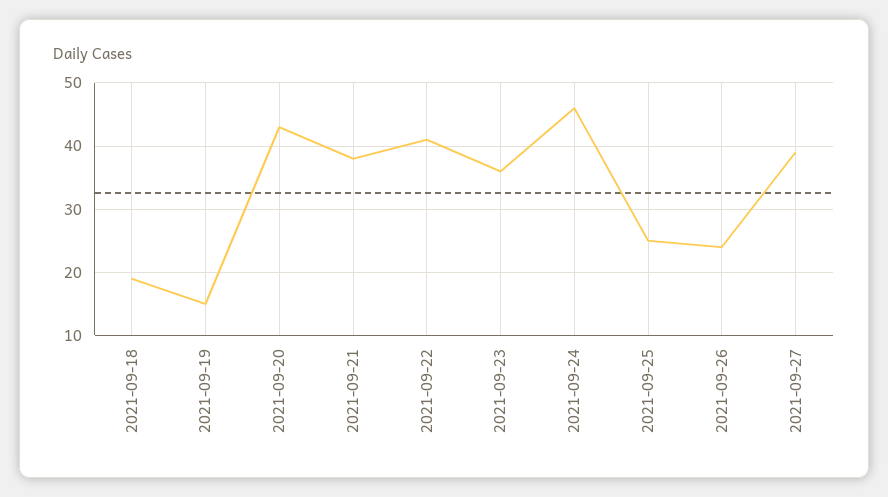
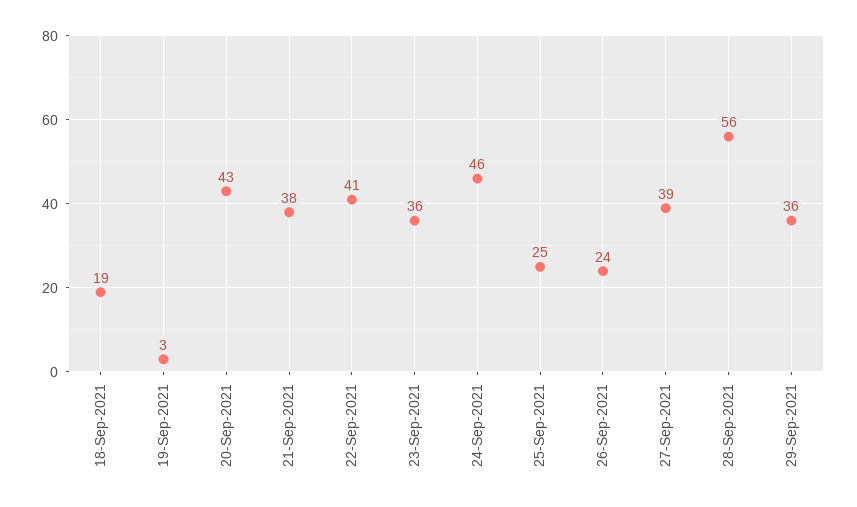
2021-09-19: 15 -> 3
28-Sep-2021: none -> 56
29-Sep-2021: none -> 36

